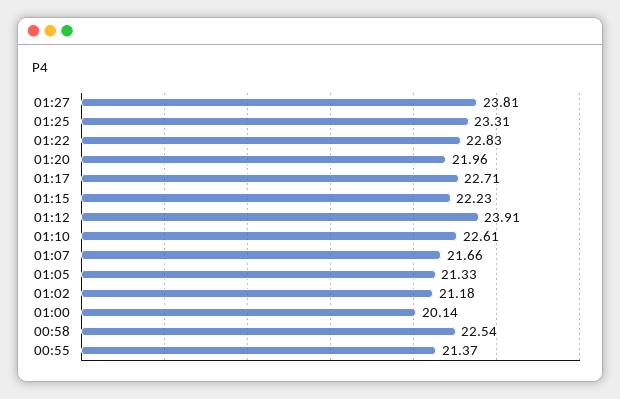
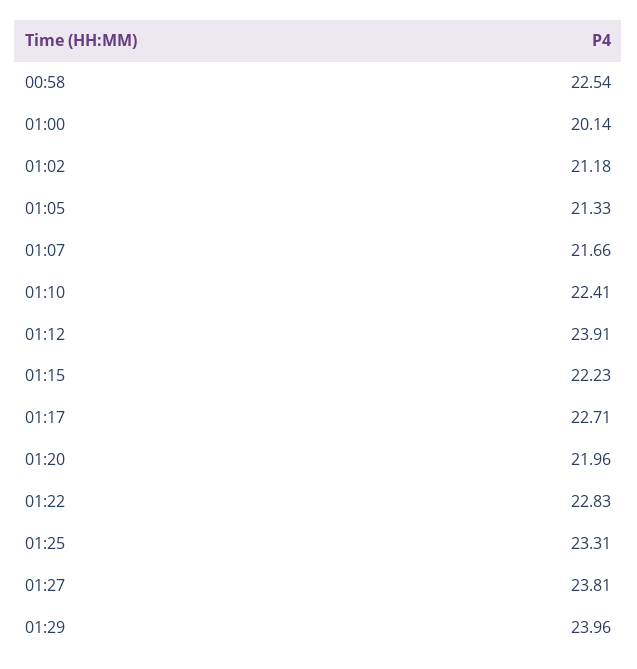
01:10: 22.61 -> 22.41
00:55: 21.37 -> none
01:29: none -> 23.96

